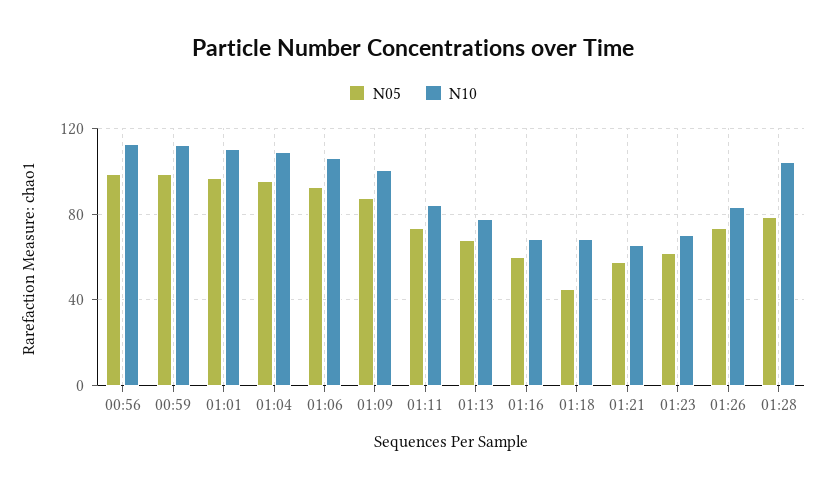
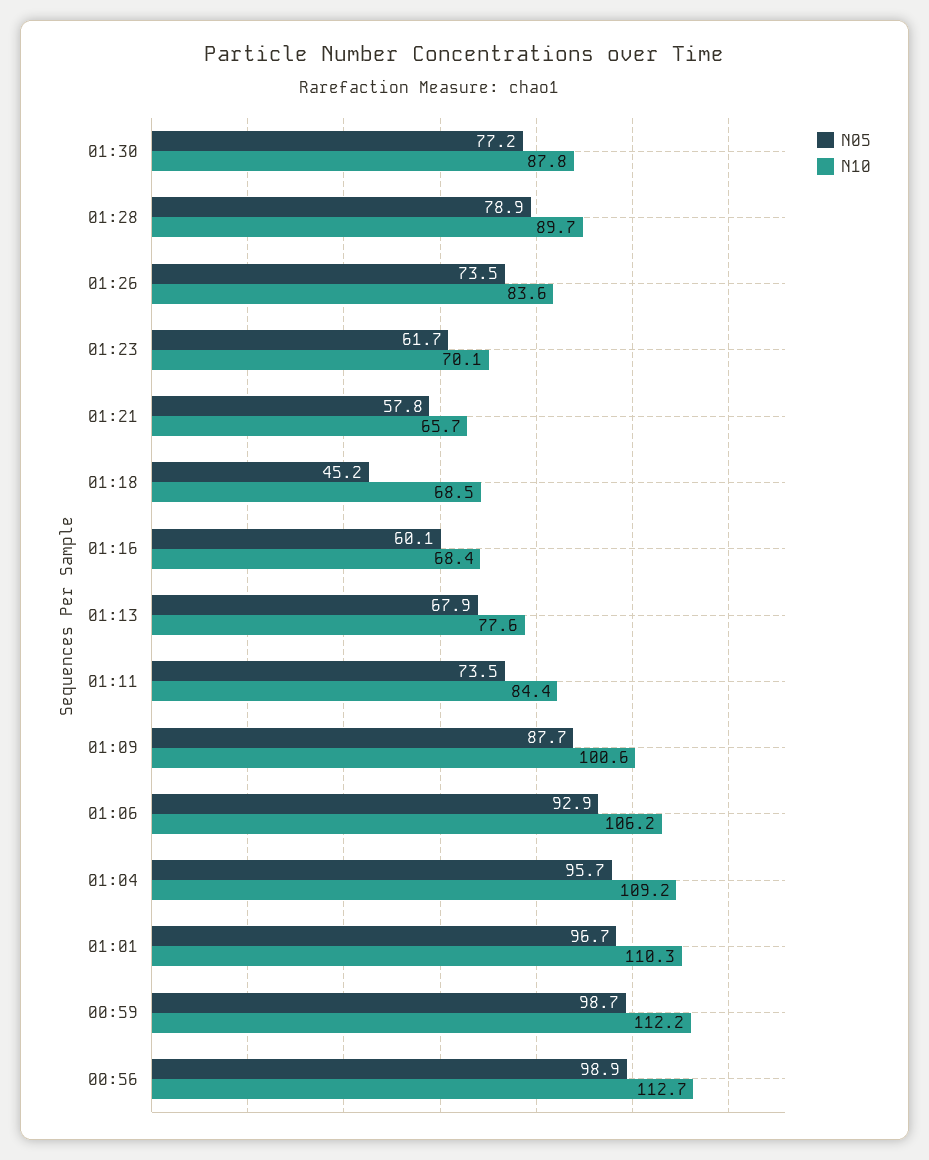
N10, 01:28: 105 -> 89.7
N05, 01:30: none -> 77.2
N10, 01:30: none -> 87.8

